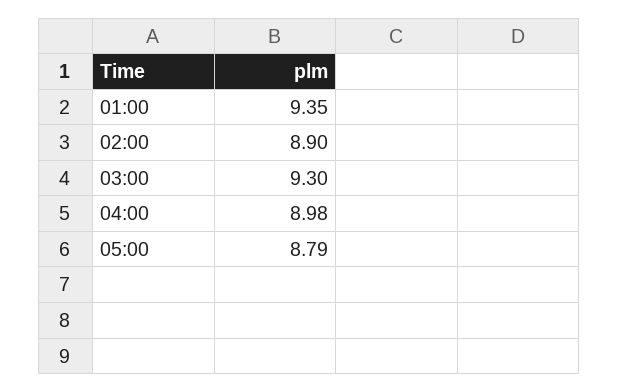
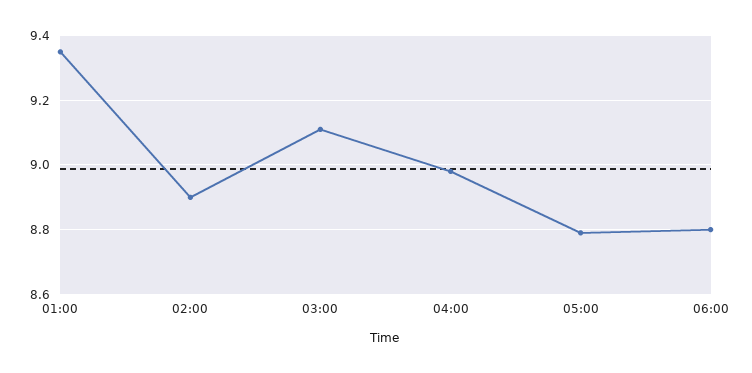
03:00: 9.3 -> 9.1
06:00: none -> 8.8

